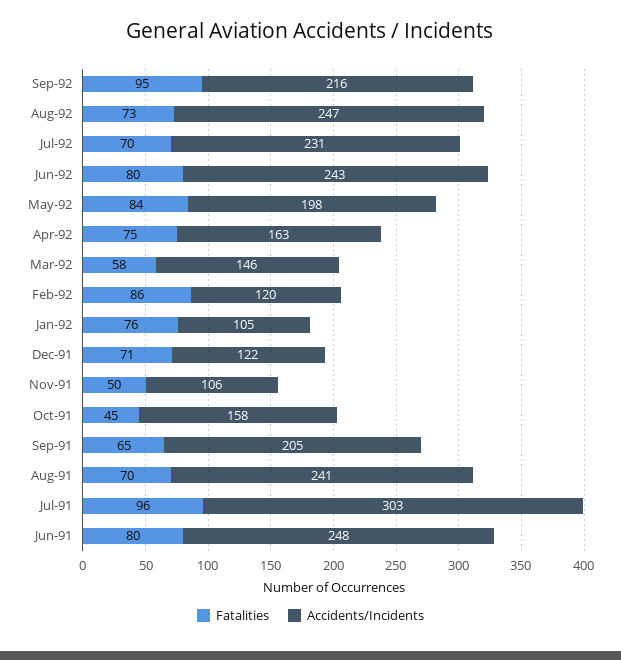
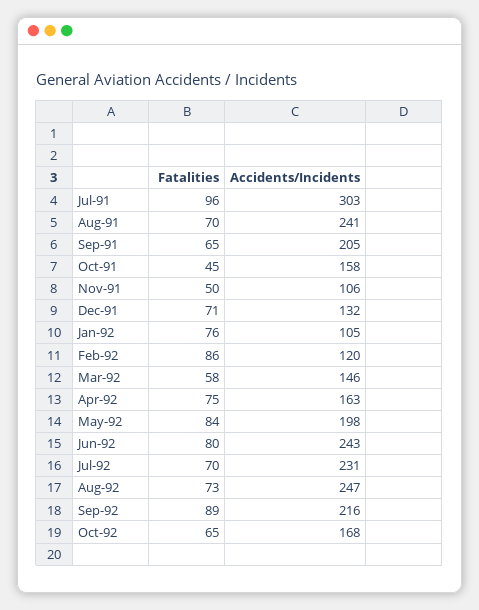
Fatalities, Sep-92: 95 -> 89
Accidents/Incidents, Dec-91: 122 -> 132
Fatalities, Jun-91: 80 -> none
Accidents/Incidents, Jun-91: 248 -> none
Fatalities, Oct-92: none -> 65
Accidents/Incidents, Oct-92: none -> 168

